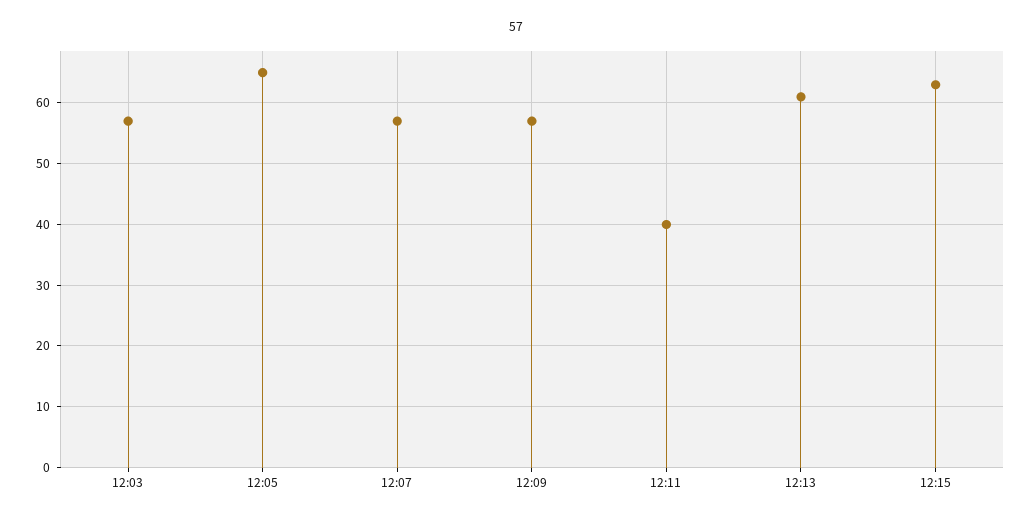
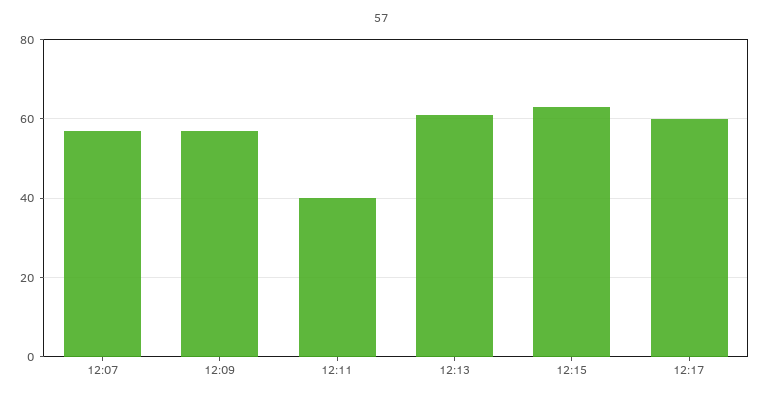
12:03: 57 -> none
12:05: 65 -> none
12:17: none -> 60

